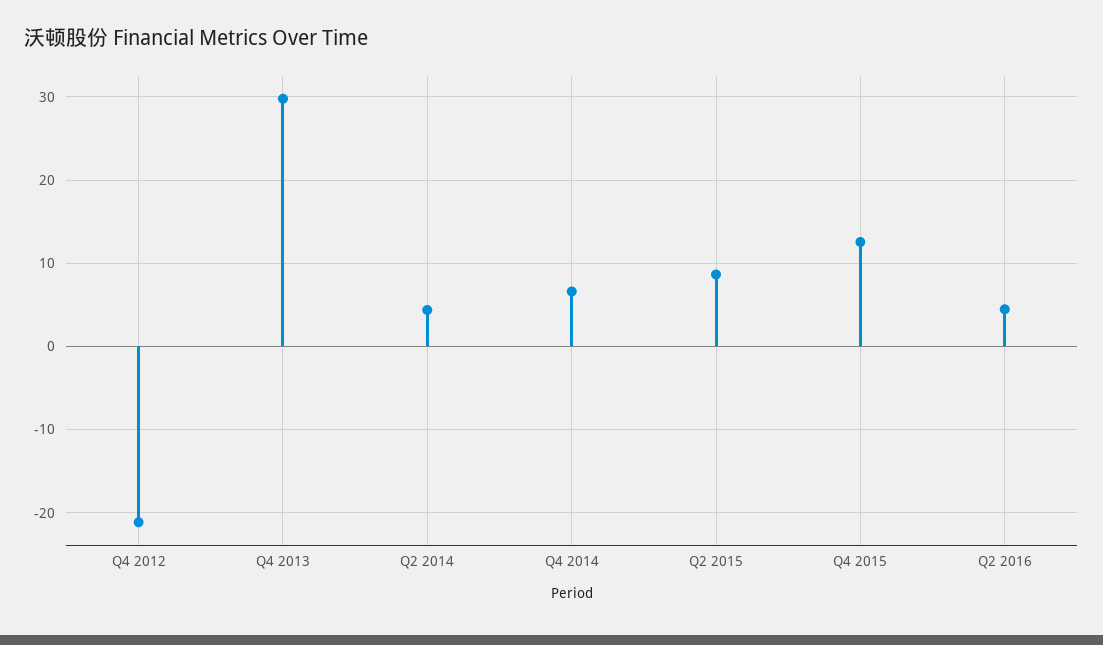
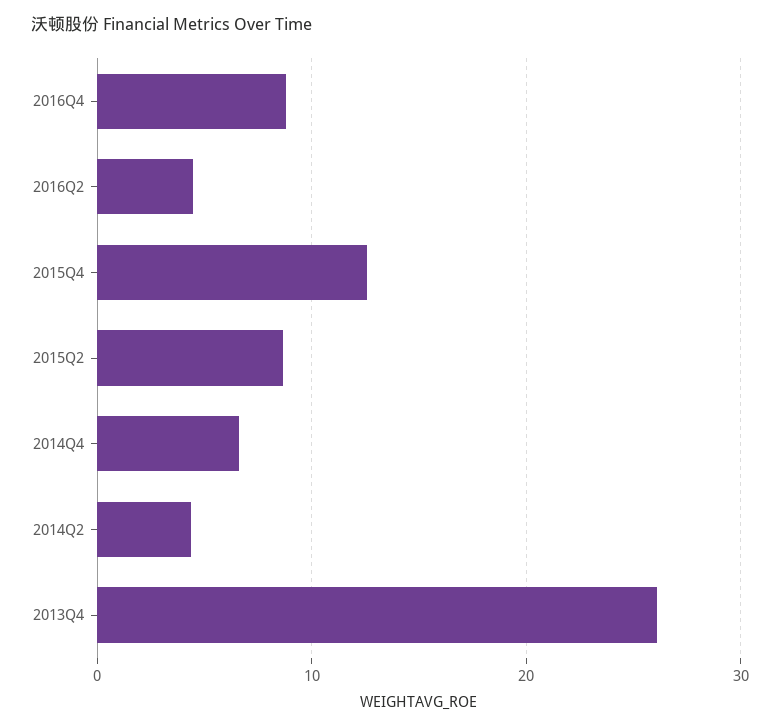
Q4 2012: -21 -> none
Q4 2013: 30 -> 26
2016Q4: none -> 9

